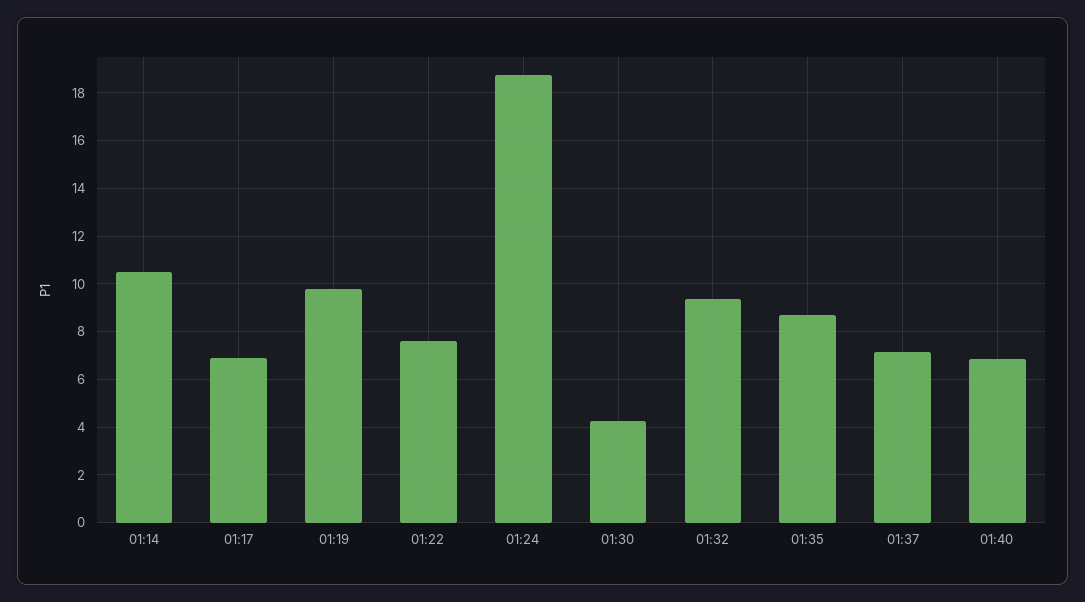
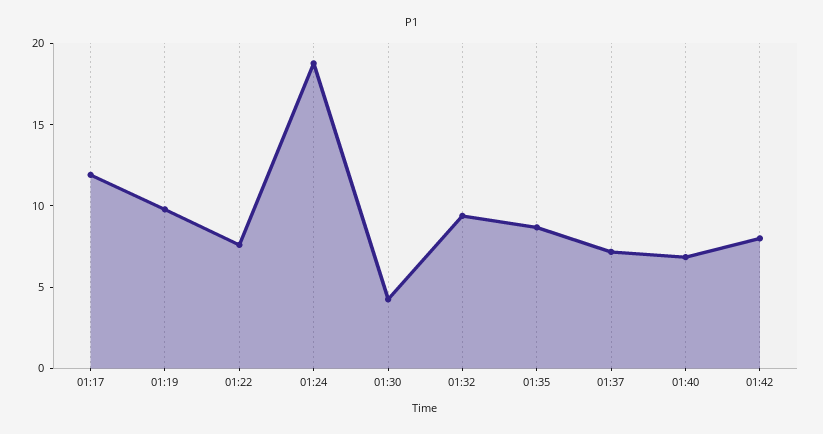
01:14: 10.5 -> none
01:17: 7 -> 12
01:42: none -> 8

